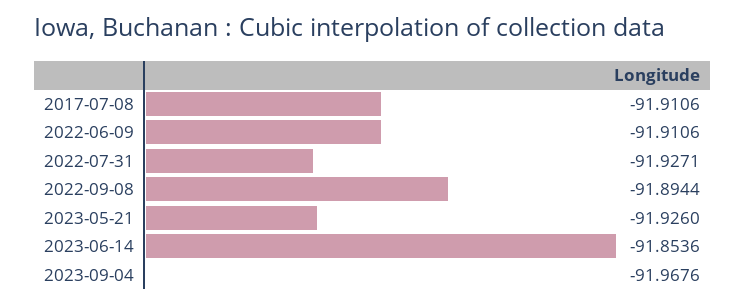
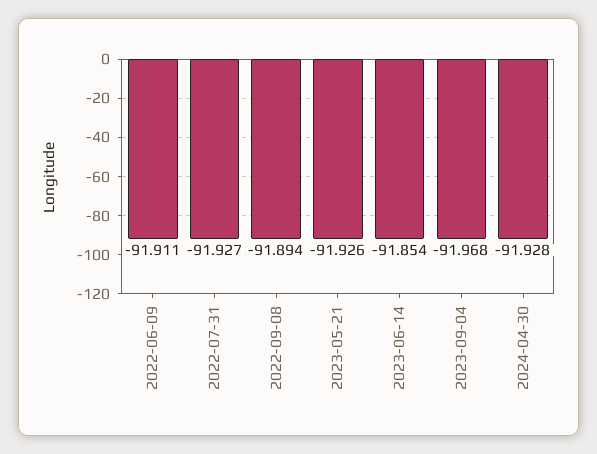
2017-07-08: -91.9106 -> none
2024-04-30: none -> -91.928

